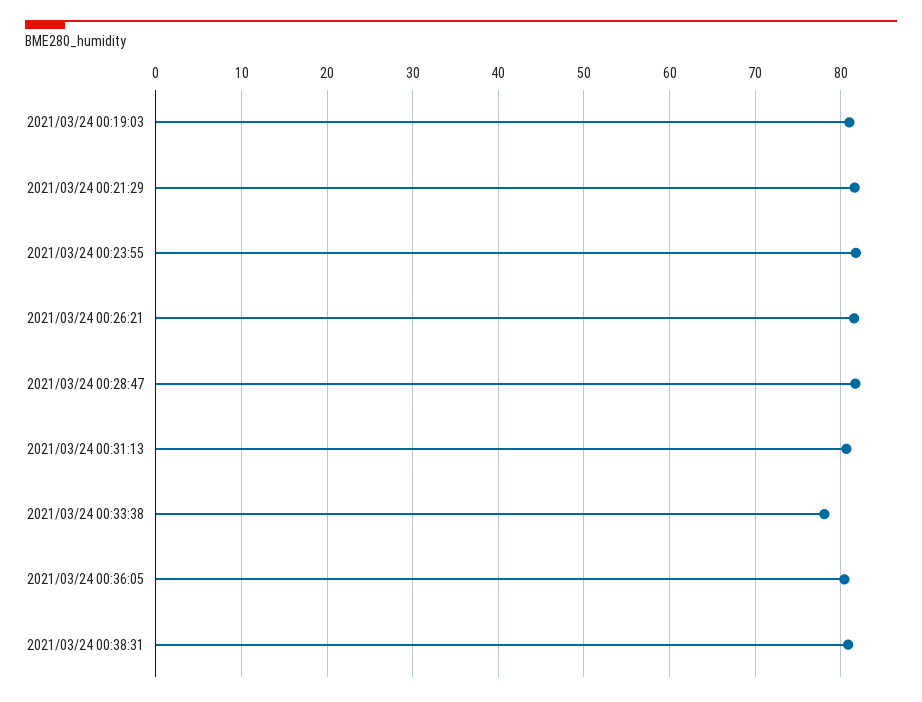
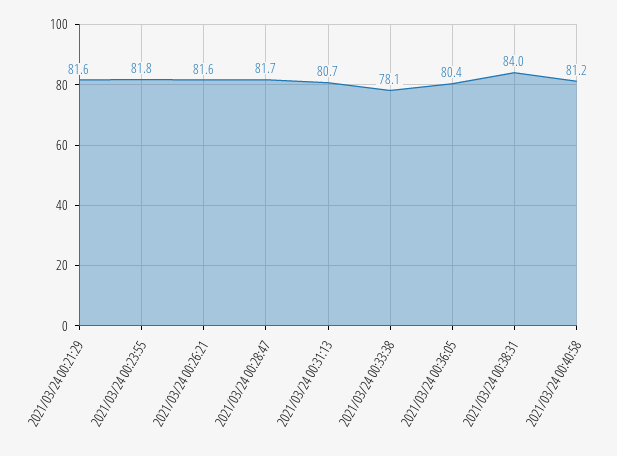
2021/03/24 00:19:03: 81 -> none
2021/03/24 00:38:31: 81 -> 84
2021/03/24 00:40:58: none -> 81.2

